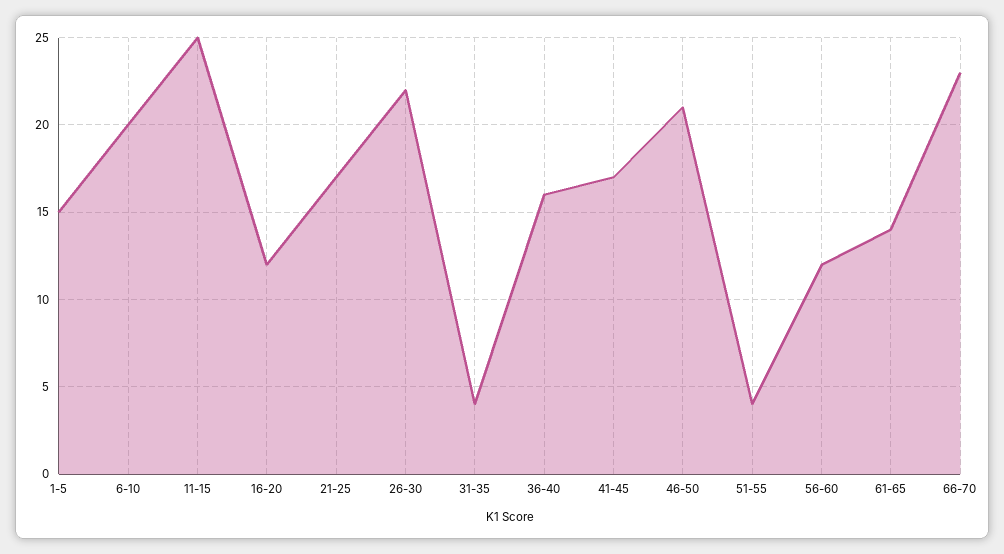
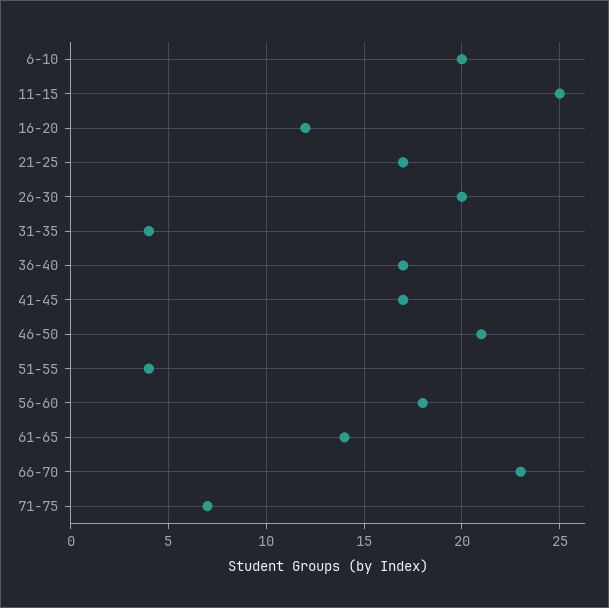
1-5: 15 -> none
26-30: 22 -> 20
36-40: 16 -> 17
56-60: 12 -> 18
71-75: none -> 7

